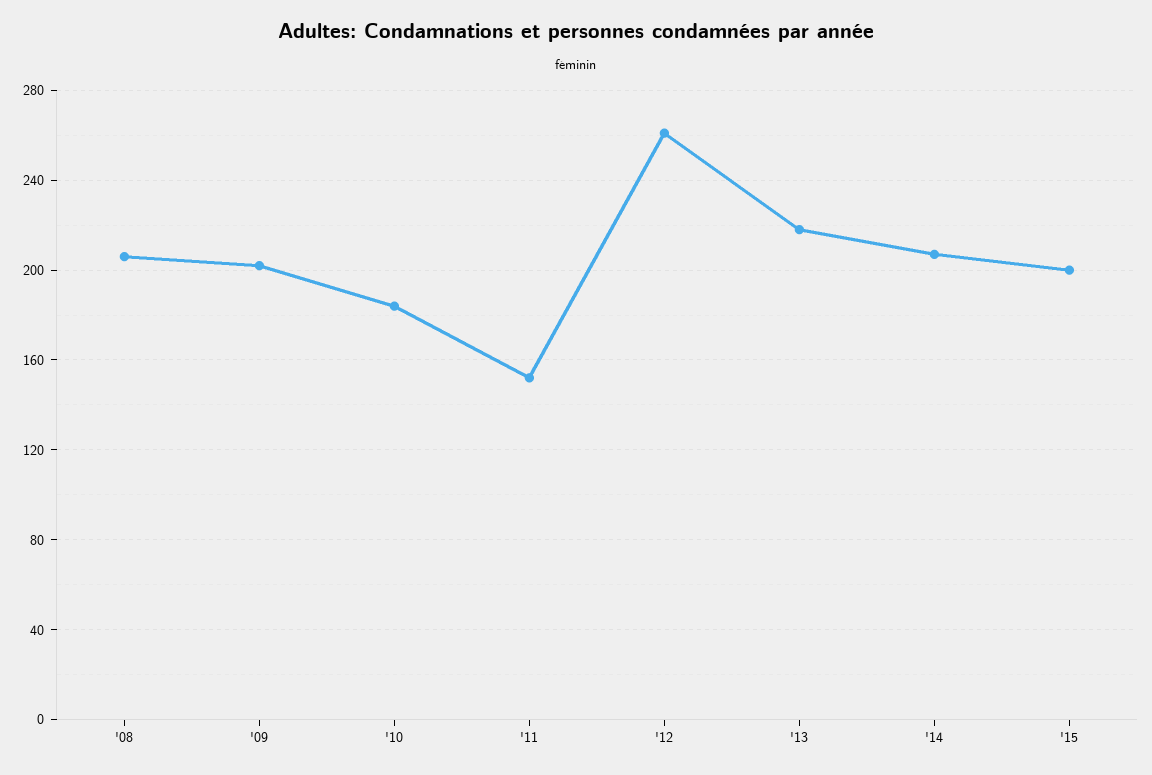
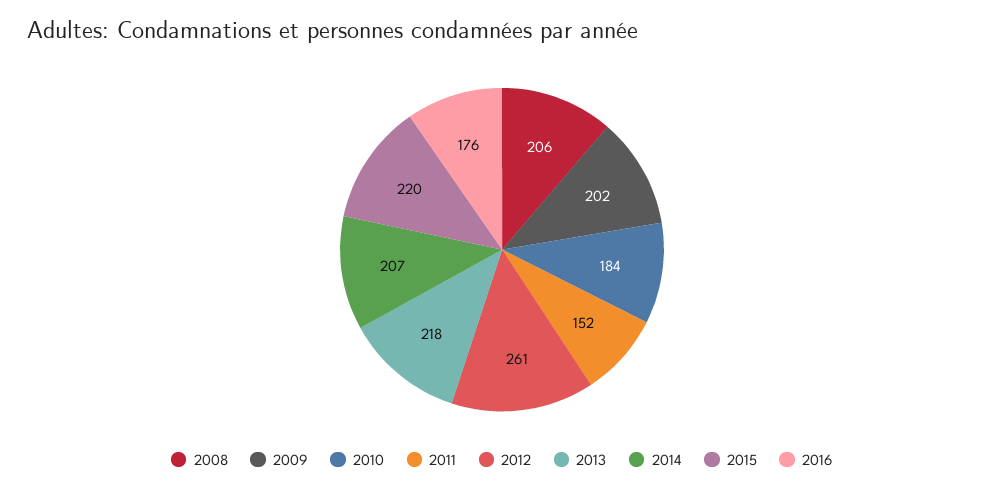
'15: 200 -> 220
2016: none -> 176

